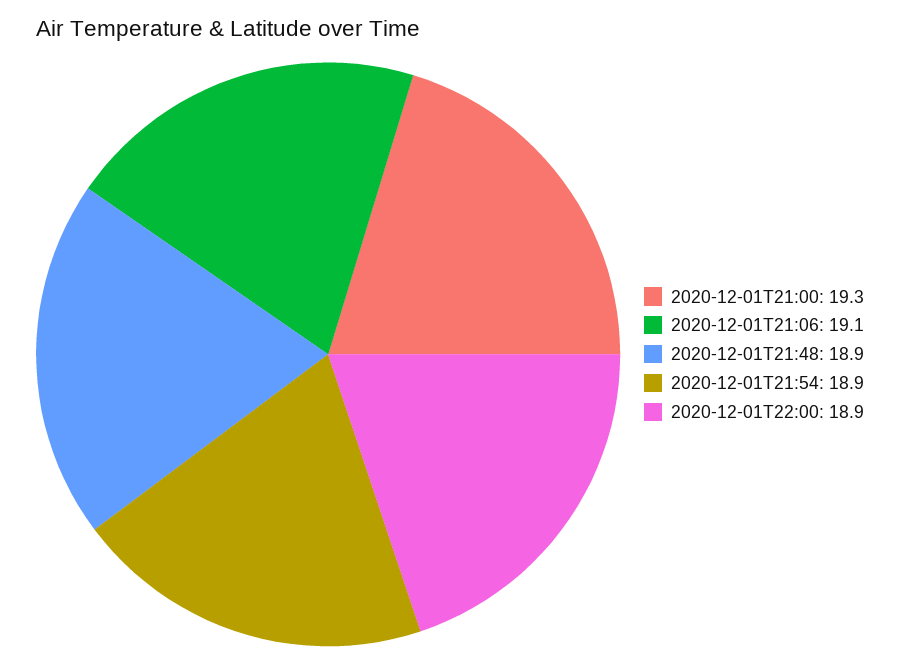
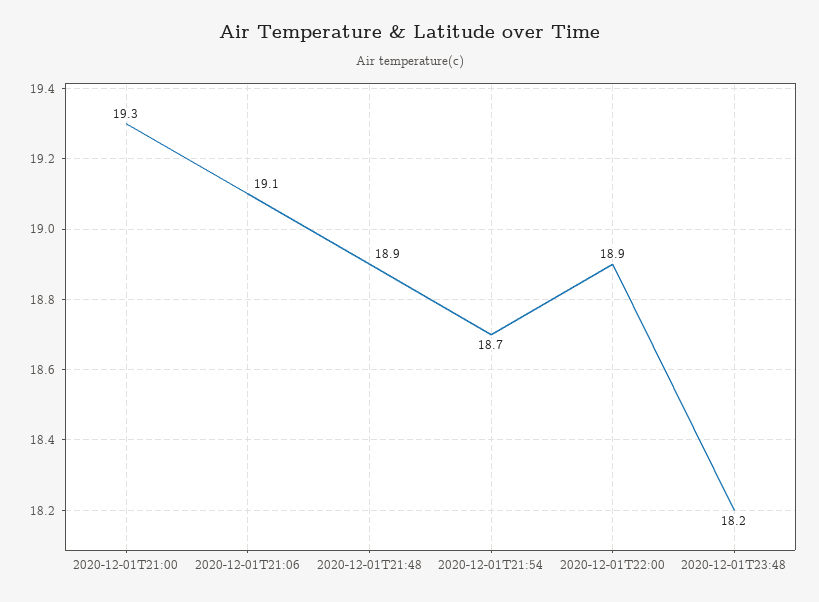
2020-12-01T21:54: 18.9 -> 18.7
2020-12-01T23:48: none -> 18.2

